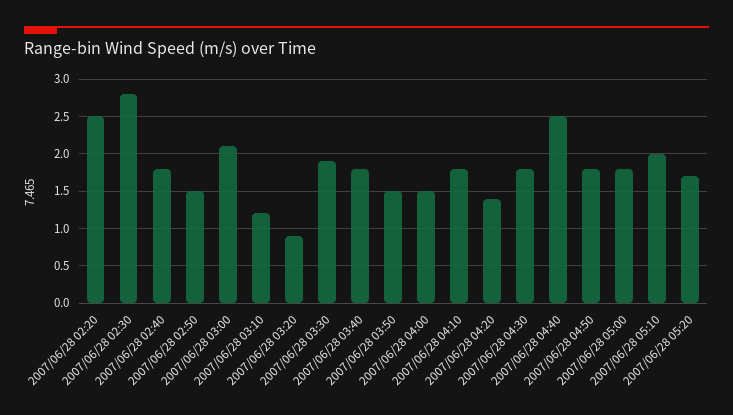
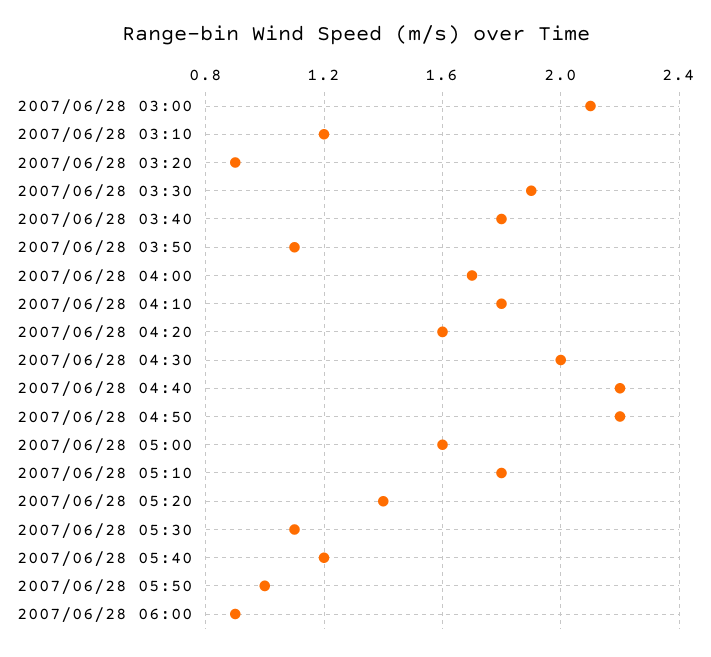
2007/06/28 02:20: 2.5 -> none
2007/06/28 02:30: 2.8 -> none
2007/06/28 02:40: 1.8 -> none
2007/06/28 02:50: 1.5 -> none
2007/06/28 03:50: 1.5 -> 1.1
2007/06/28 04:00: 1.5 -> 1.7
2007/06/28 04:20: 1.4 -> 1.6
2007/06/28 04:30: 1.8 -> 2
2007/06/28 04:40: 2.5 -> 2.2
2007/06/28 04:50: 1.8 -> 2.2
2007/06/28 05:00: 1.8 -> 1.6
2007/06/28 05:10: 2 -> 1.8
2007/06/28 05:20: 1.7 -> 1.4
2007/06/28 05:30: none -> 1.1
2007/06/28 05:40: none -> 1.2
2007/06/28 05:50: none -> 1
2007/06/28 06:00: none -> 0.9

